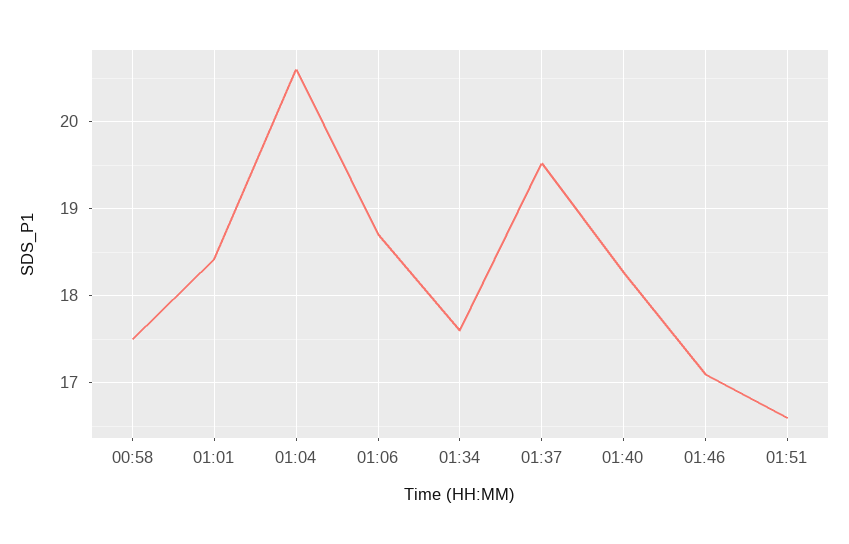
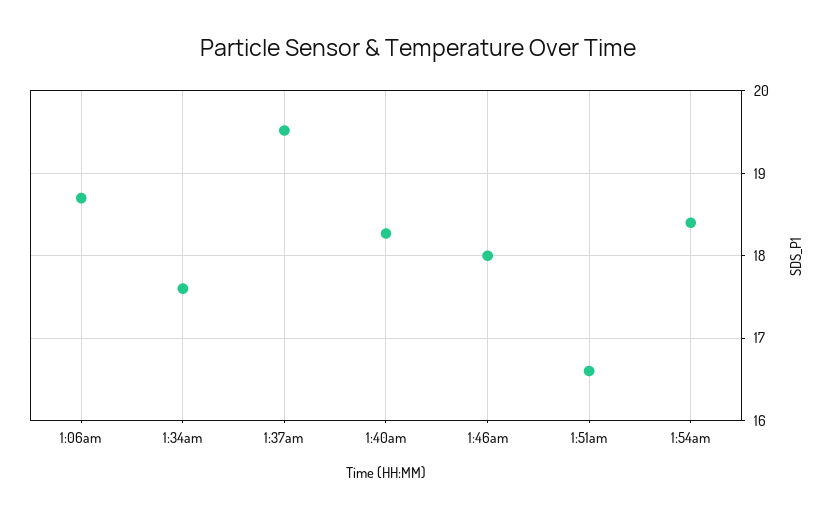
00:58: 17.5 -> none
01:01: 18.4 -> none
01:04: 20.6 -> none
01:46: 17.1 -> 18
1:54am: none -> 18.4

